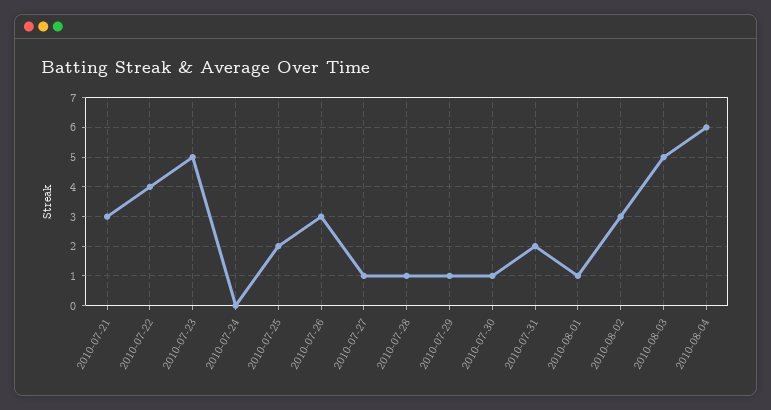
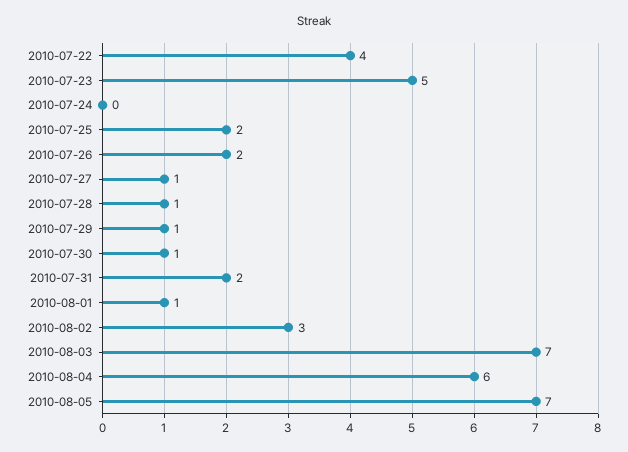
2010-07-21: 3 -> none
2010-07-26: 3 -> 2
2010-08-03: 5 -> 7
2010-08-05: none -> 7

